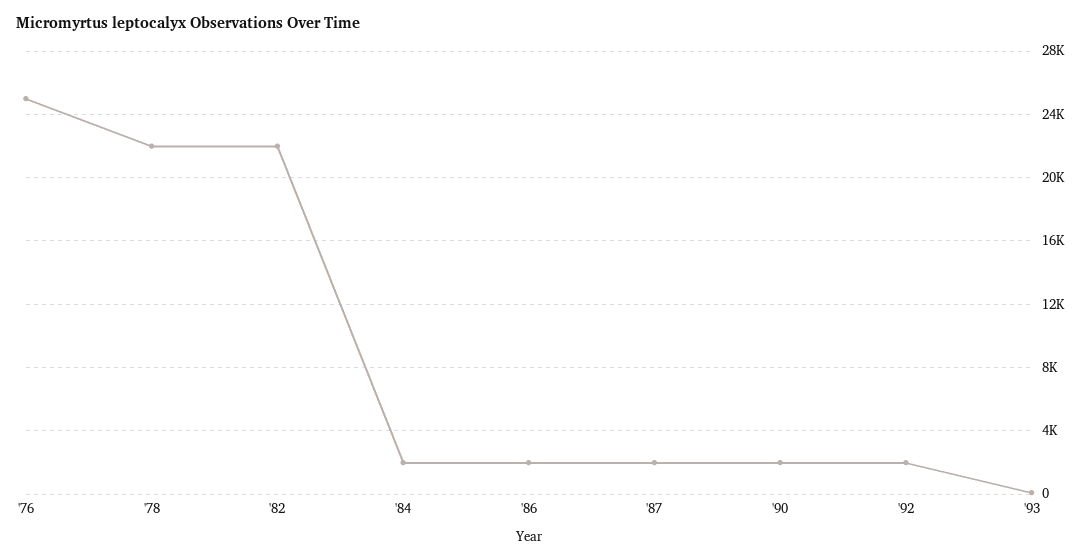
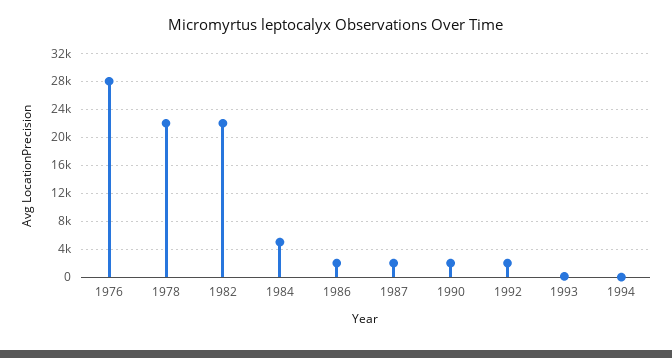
'76: 25000 -> 28000
'84: 2000 -> 5000
1994: none -> 0

